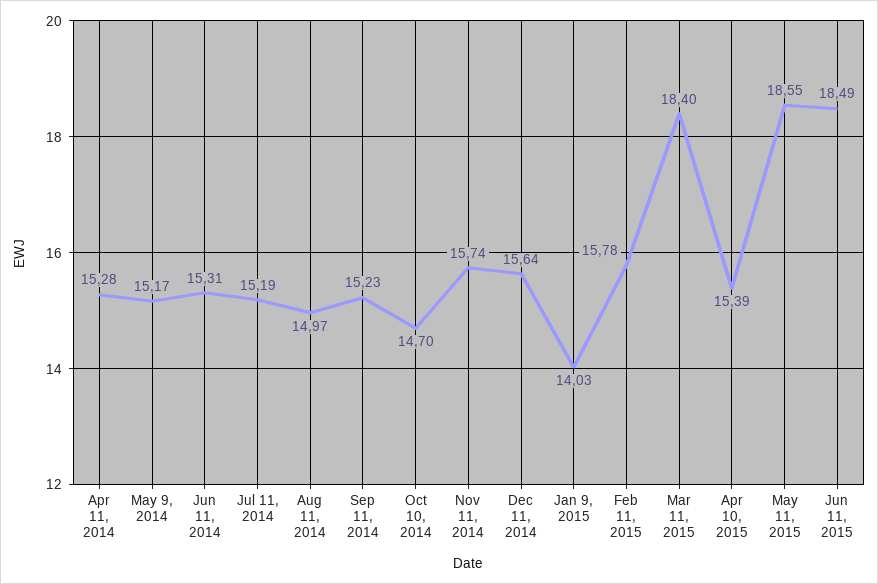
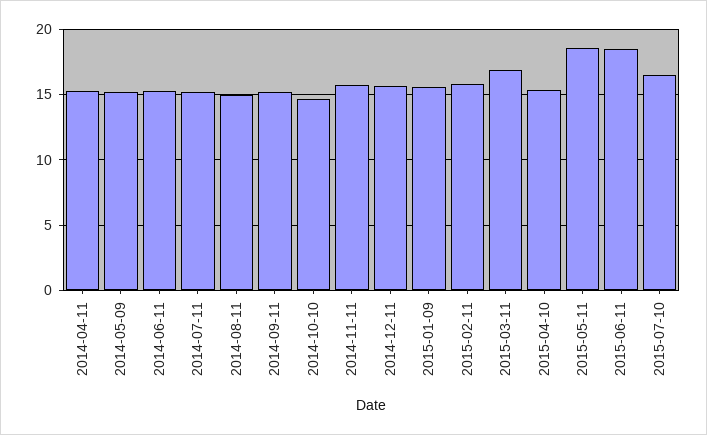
Jan 9, 2015: 14.03 -> 15.5
Mar 11, 2015: 18.4 -> 17
2015-07-10: none -> 16.5

